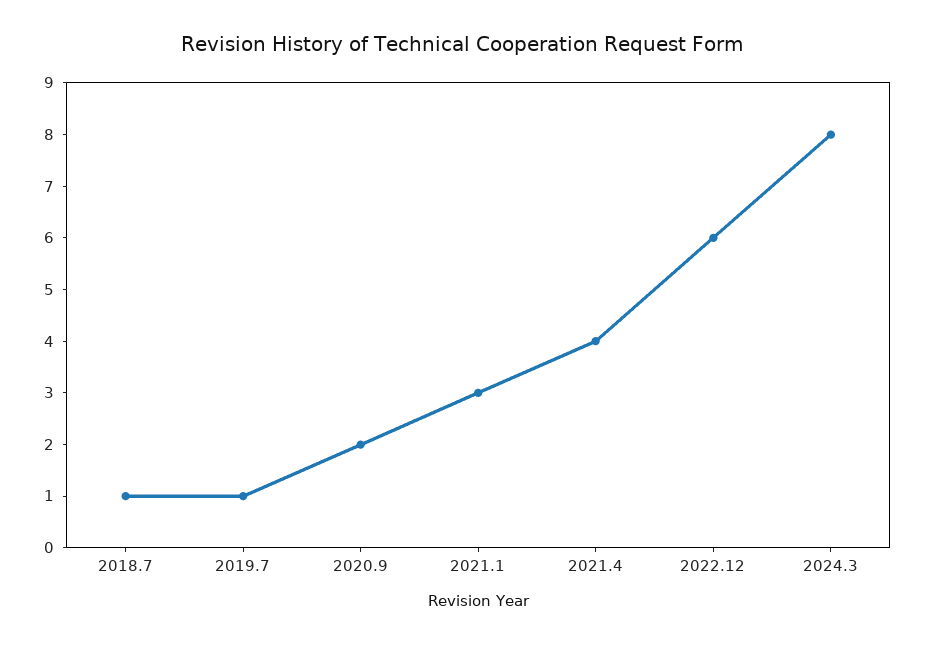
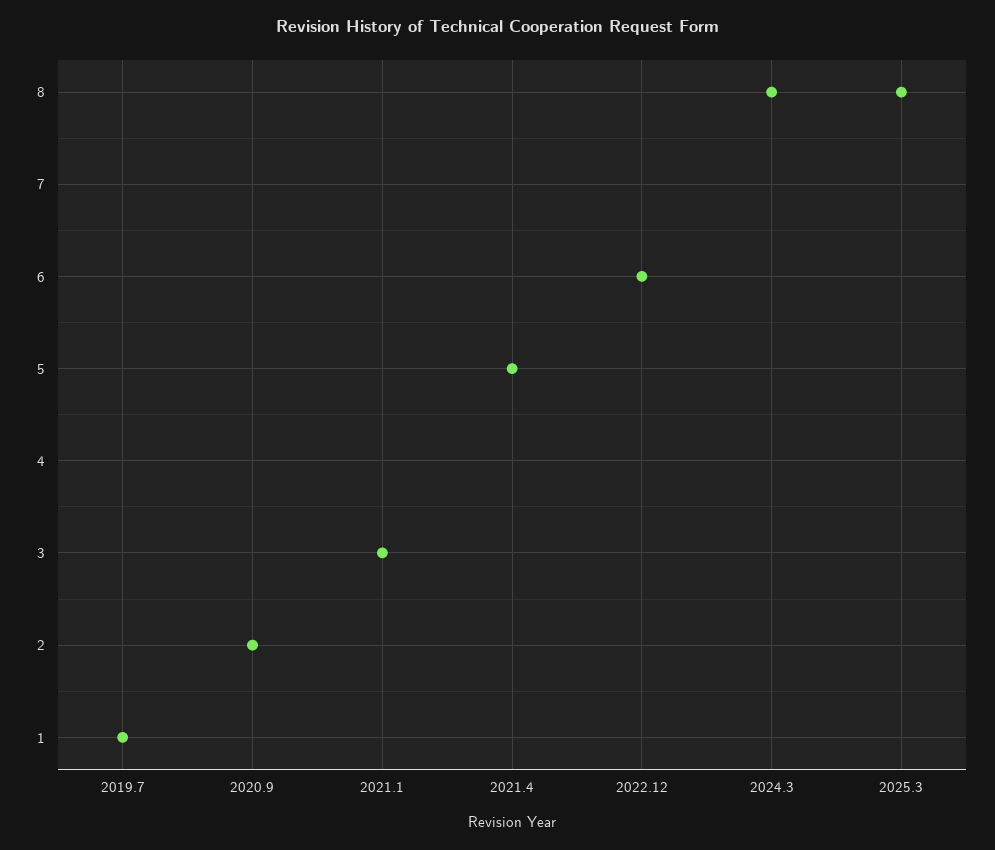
2018.7: 1 -> none
2021.4: 4 -> 5
2025.3: none -> 8

